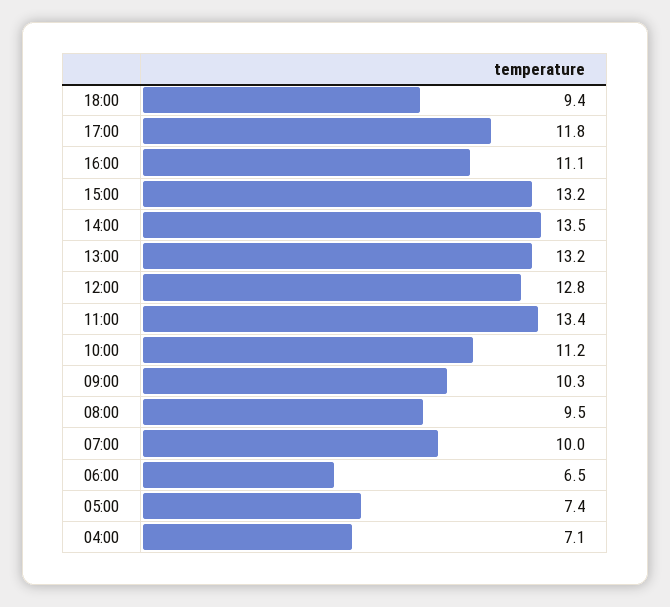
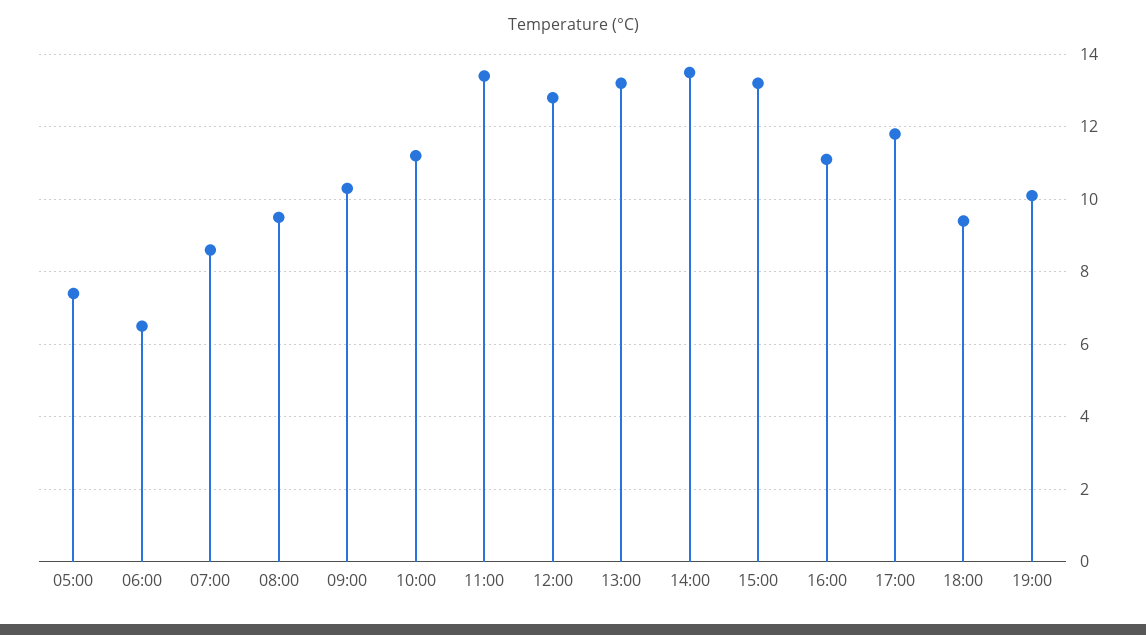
07:00: 10 -> 8.5
04:00: 7.1 -> none
19:00: none -> 10

